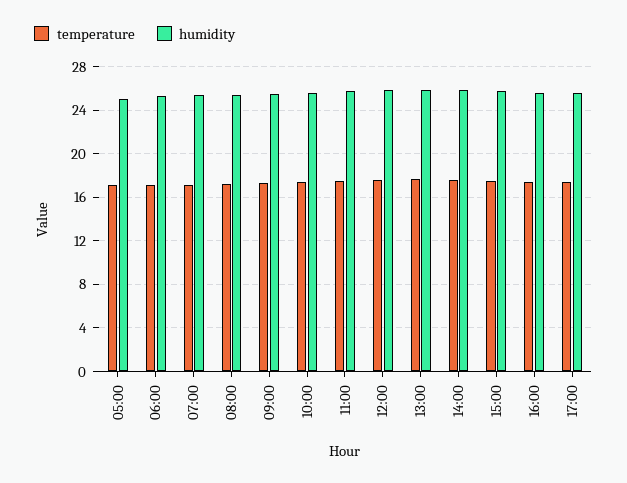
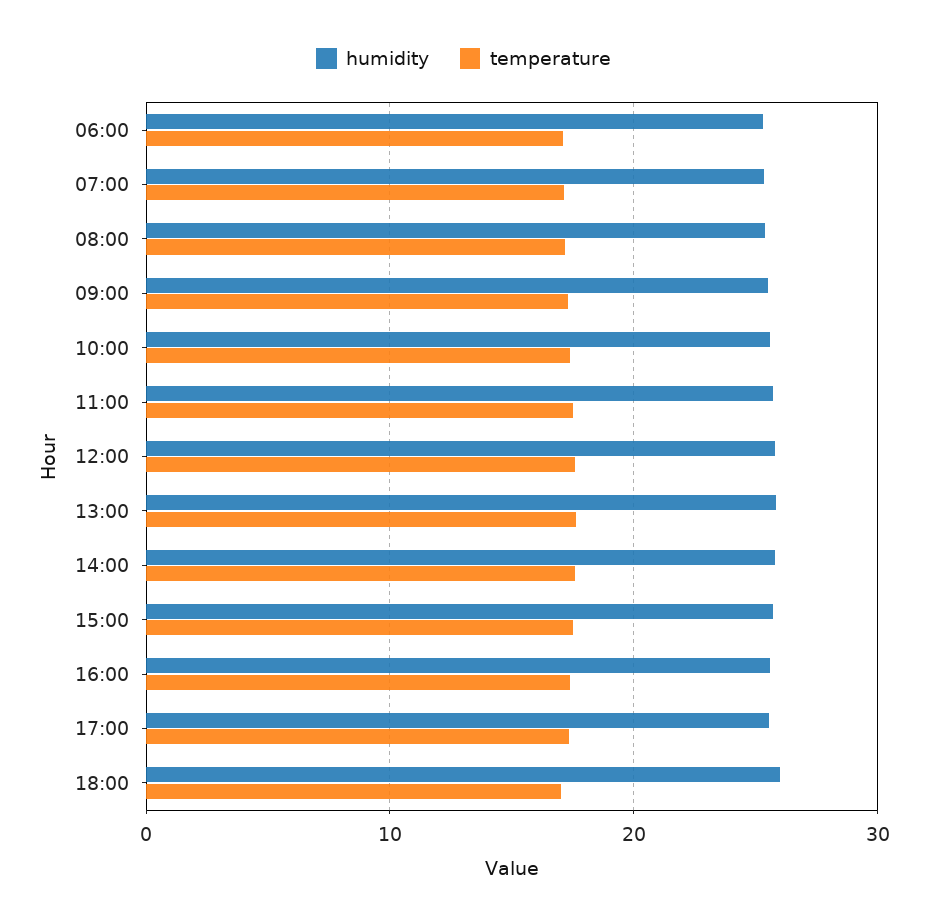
temperature, 05:00: 17 -> none
humidity, 05:00: 25 -> none
humidity, 18:00: none -> 26
temperature, 18:00: none -> 17

